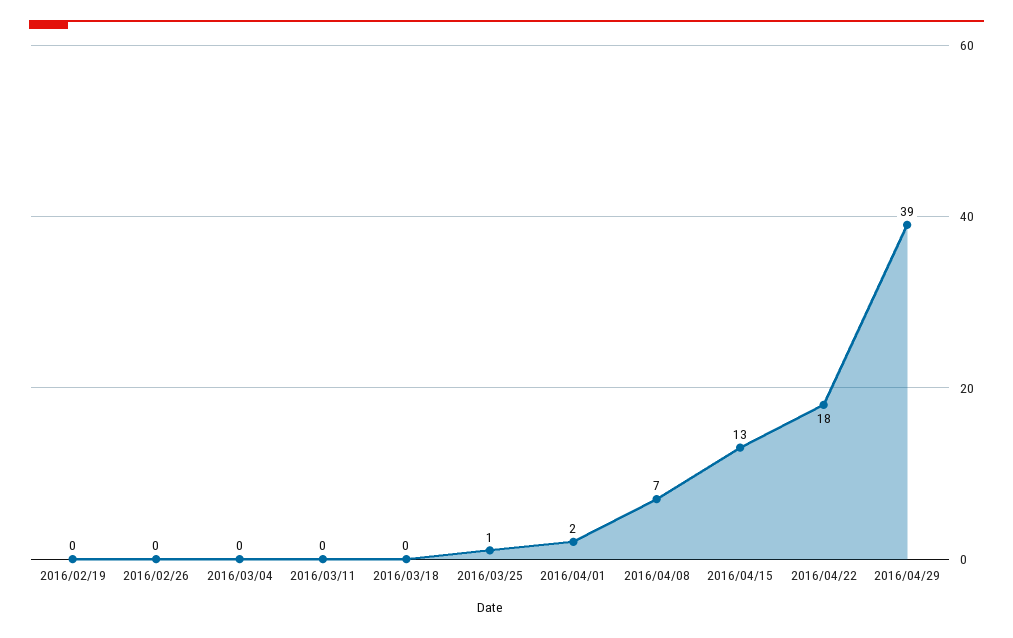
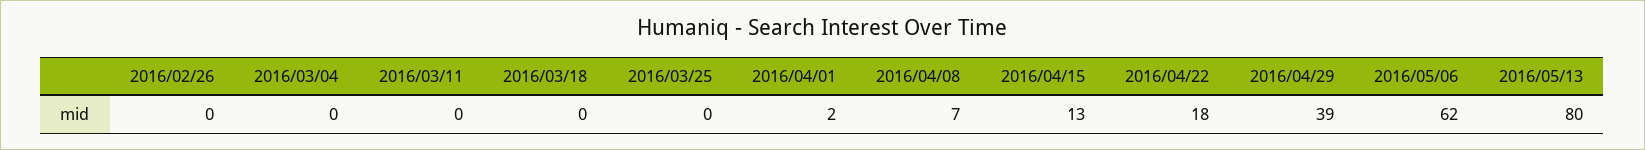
2016/02/19: 0 -> none
2016/03/25: 1 -> 0
2016/05/06: none -> 62
2016/05/13: none -> 80

